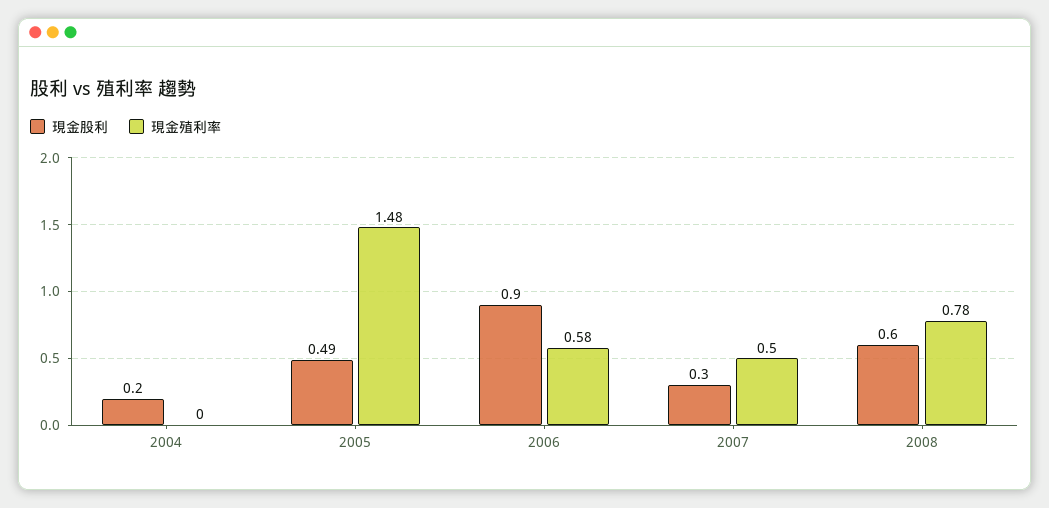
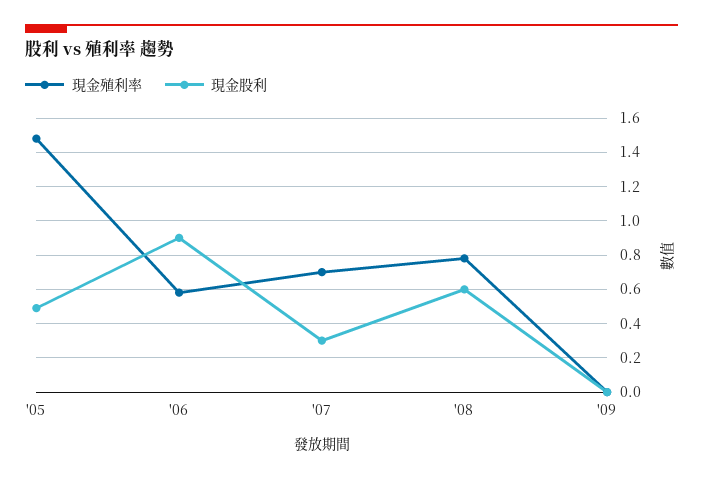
現金股利, 2004: 0.2 -> none
現金殖利率, 2004: 0 -> none
現金殖利率, 2007: 0.5 -> 0.7
現金殖利率, '09: none -> 0
現金股利, '09: none -> 0

